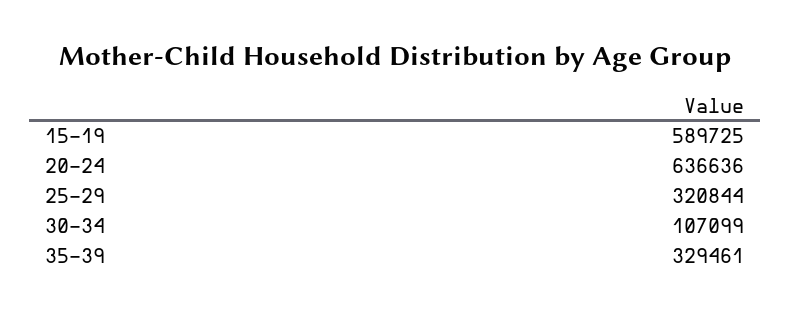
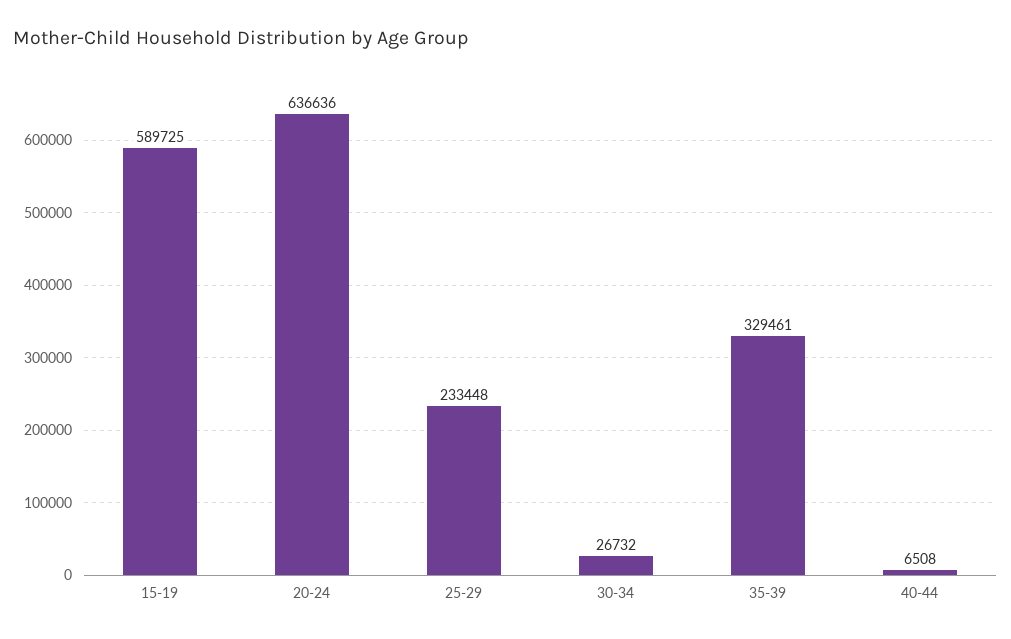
25-29: 320844 -> 233448
30-34: 107099 -> 26732
40-44: none -> 6508

